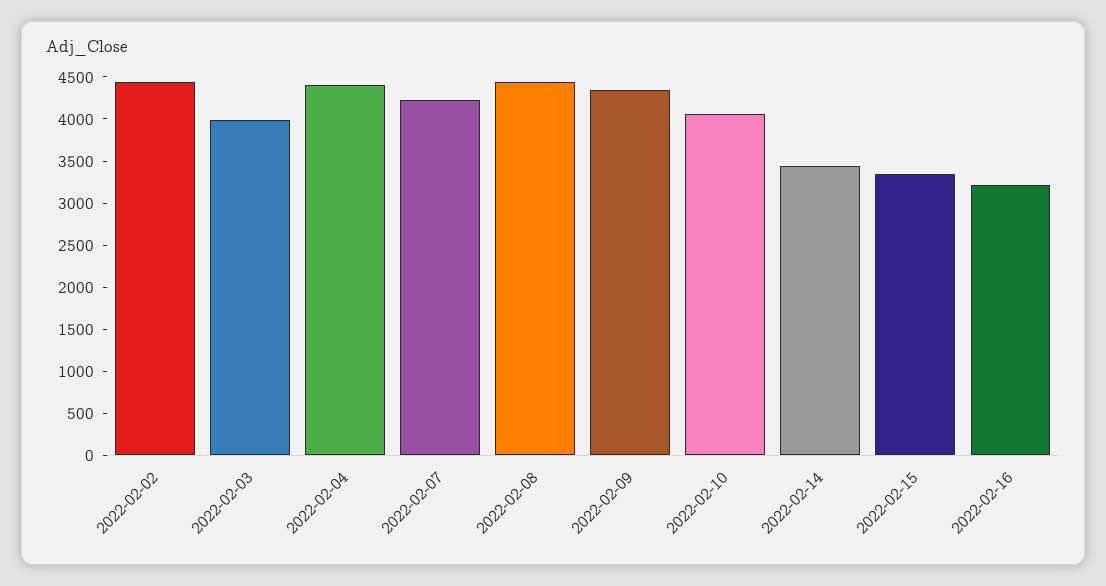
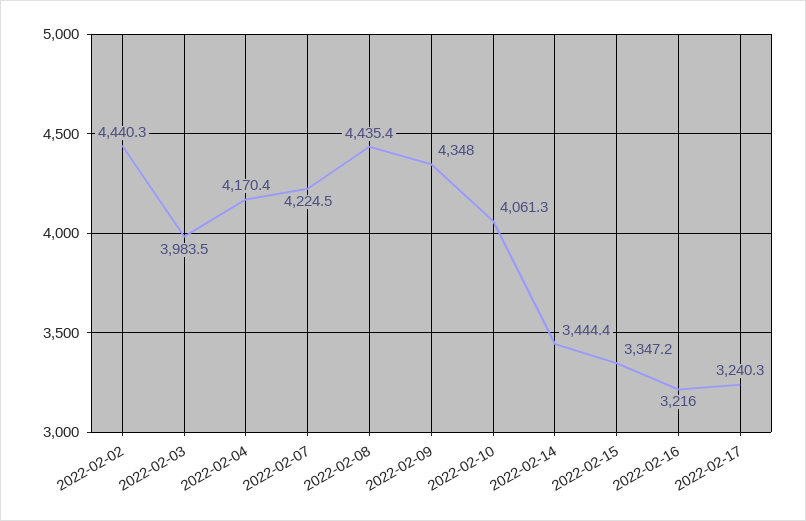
2022-02-04: 4400 -> 4170.4
2022-02-17: none -> 3240.3

